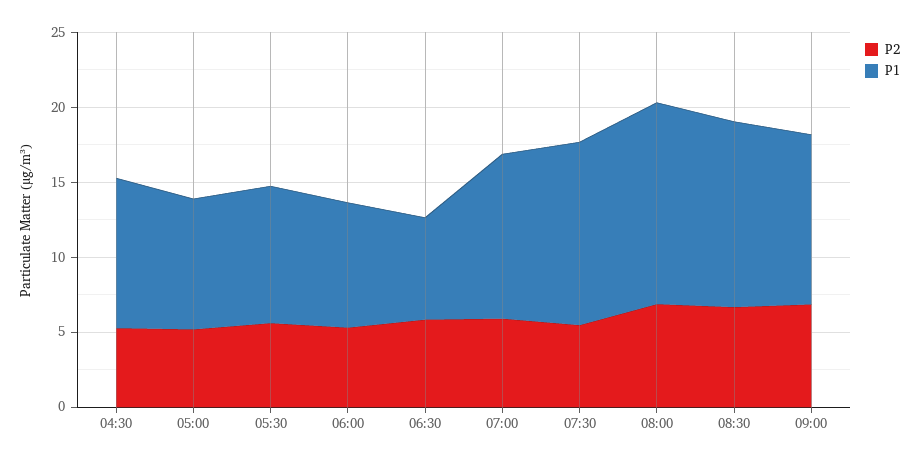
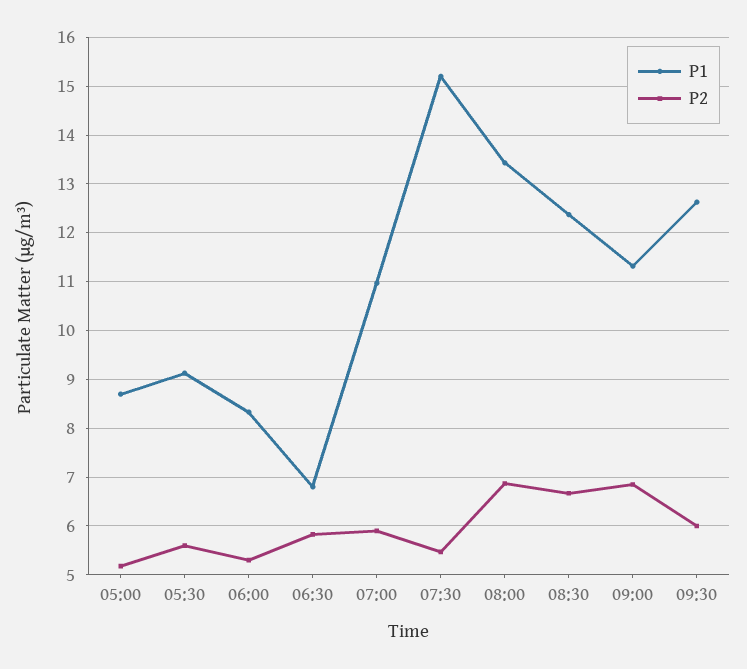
P2, 04:30: 5 -> none
P1, 04:30: 10 -> none
P1, 07:30: 12 -> 15.2
P1, 09:30: none -> 12.6
P2, 09:30: none -> 6

